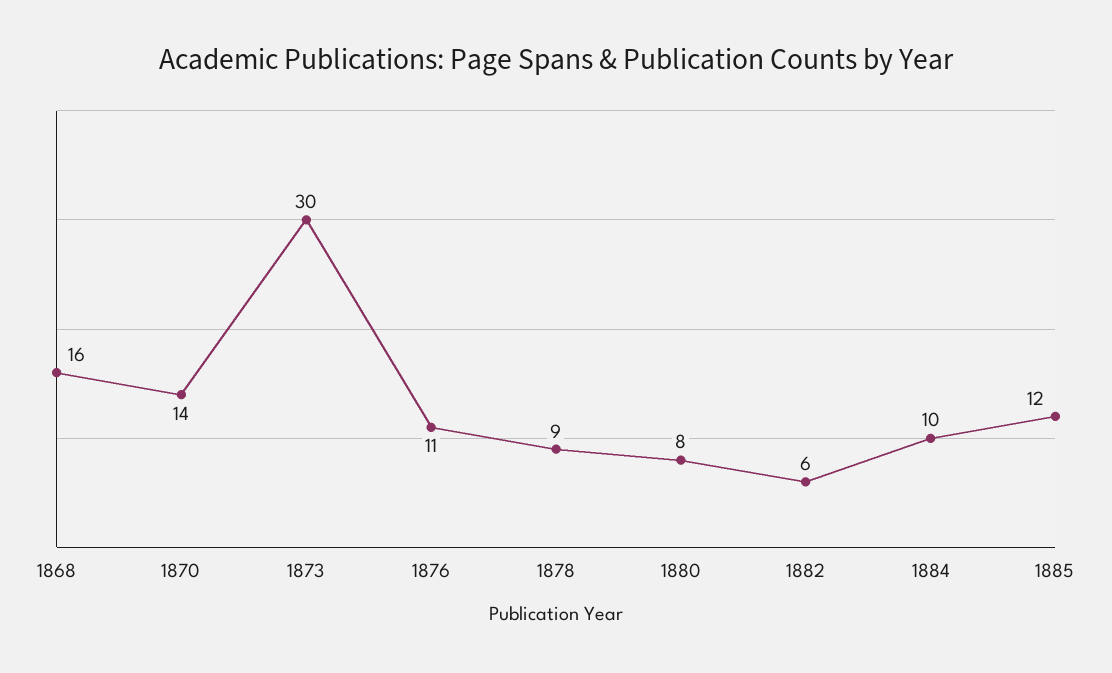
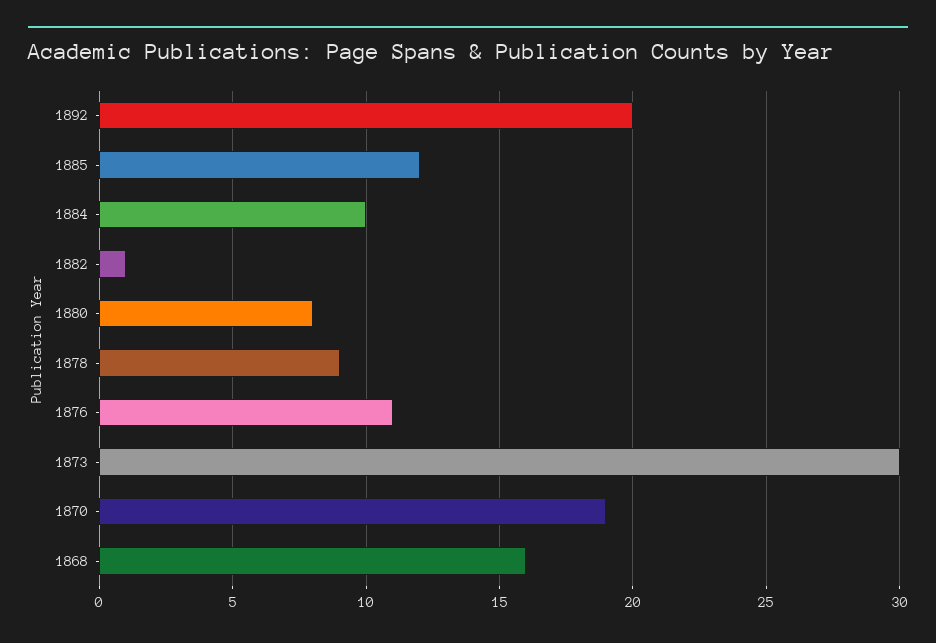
1870: 14 -> 19
1882: 6 -> 1
1892: none -> 20

